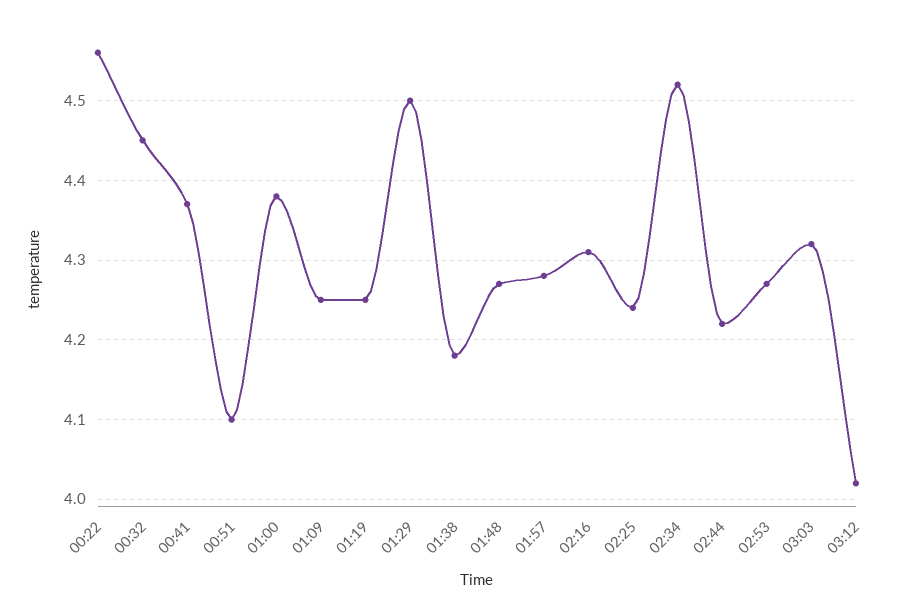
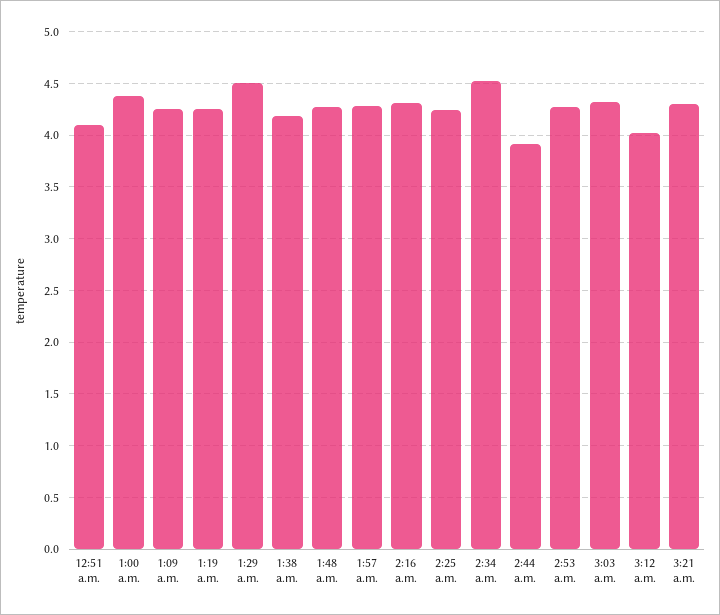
00:22: 4.56 -> none
00:32: 4.45 -> none
00:41: 4.37 -> none
02:44: 4.22 -> 3.9
3:21 a.m.: none -> 4.3

